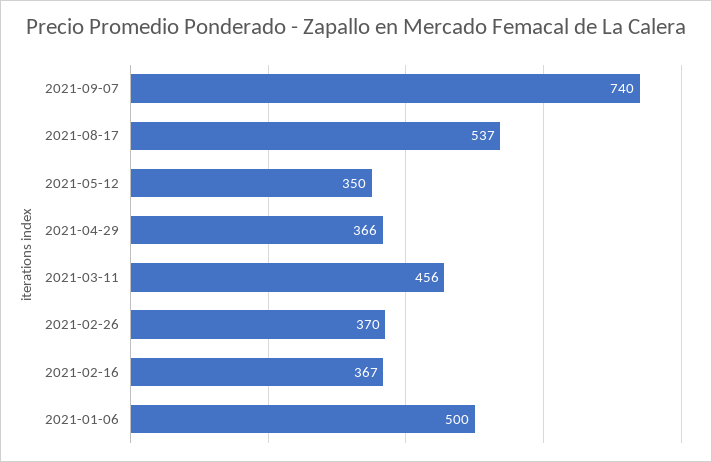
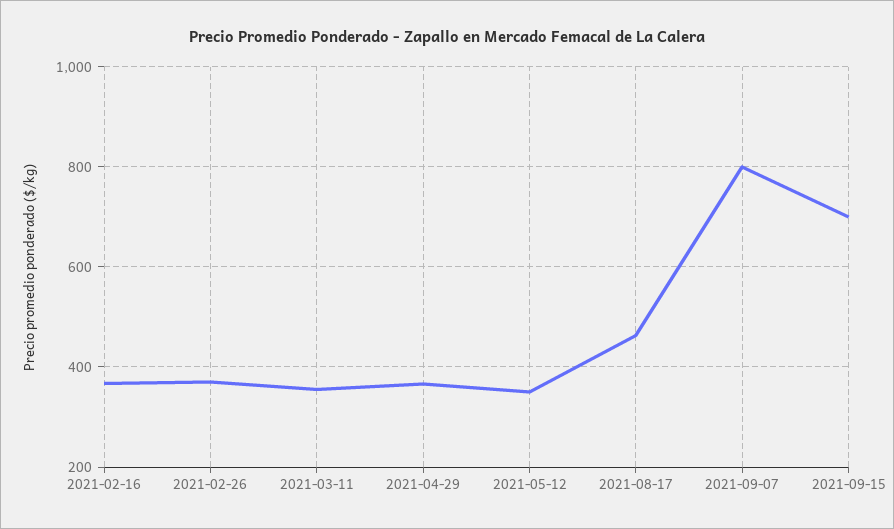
2021-09-07: 740 -> 800
2021-08-17: 537 -> 460
2021-03-11: 456 -> 360
2021-01-06: 500 -> none
2021-09-15: none -> 700

